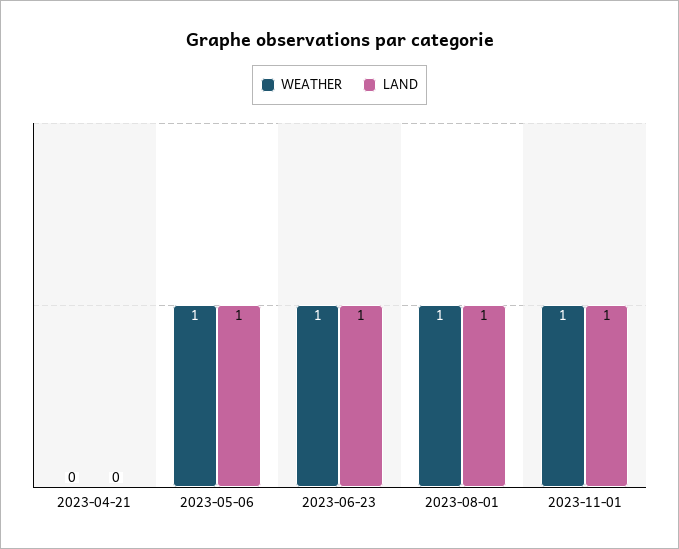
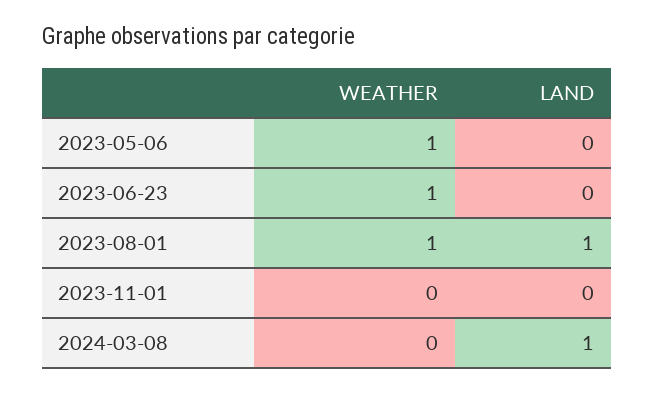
WEATHER, 2023-04-21: 0 -> none
LAND, 2023-04-21: 0 -> none
LAND, 2023-05-06: 1 -> 0
LAND, 2023-06-23: 1 -> 0
WEATHER, 2023-11-01: 1 -> 0
LAND, 2023-11-01: 1 -> 0
WEATHER, 2024-03-08: none -> 0
LAND, 2024-03-08: none -> 1

